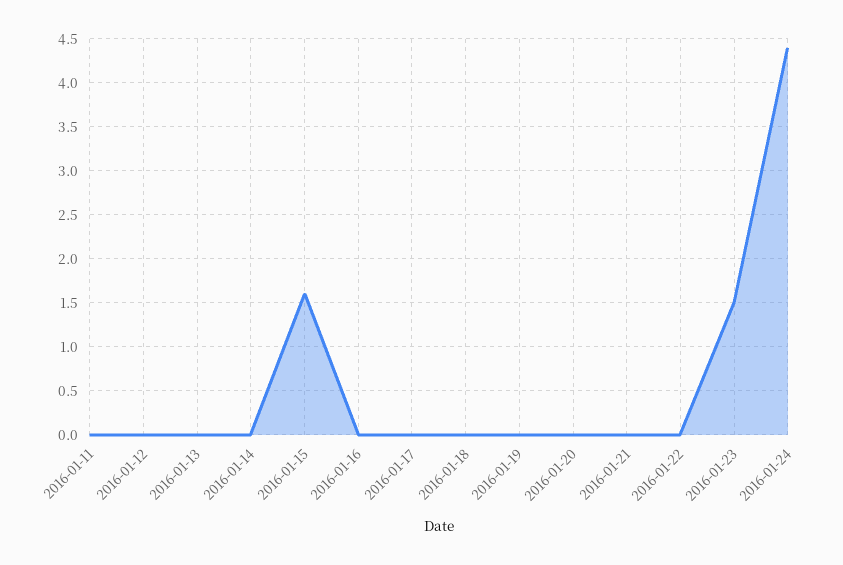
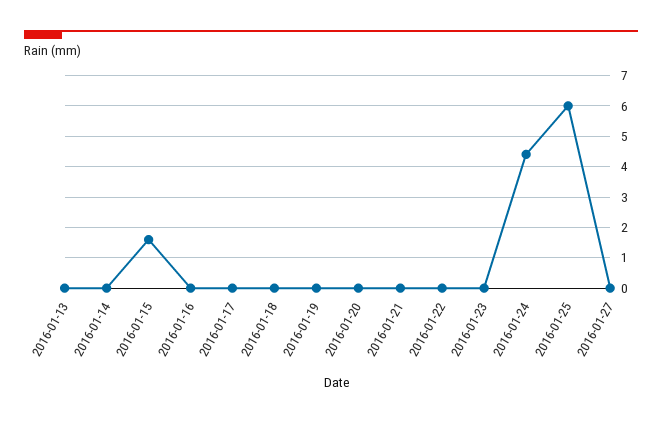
2016-01-11: 0 -> none
2016-01-12: 0 -> none
2016-01-23: 1.5 -> 0
2016-01-25: none -> 6
2016-01-27: none -> 0

